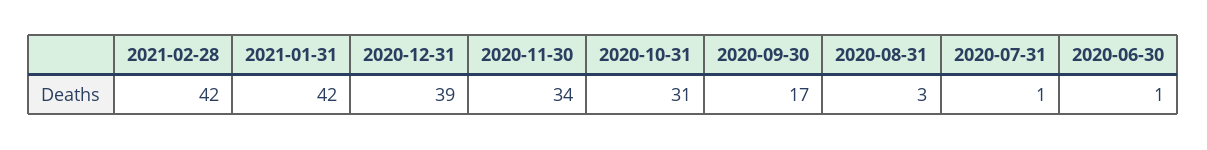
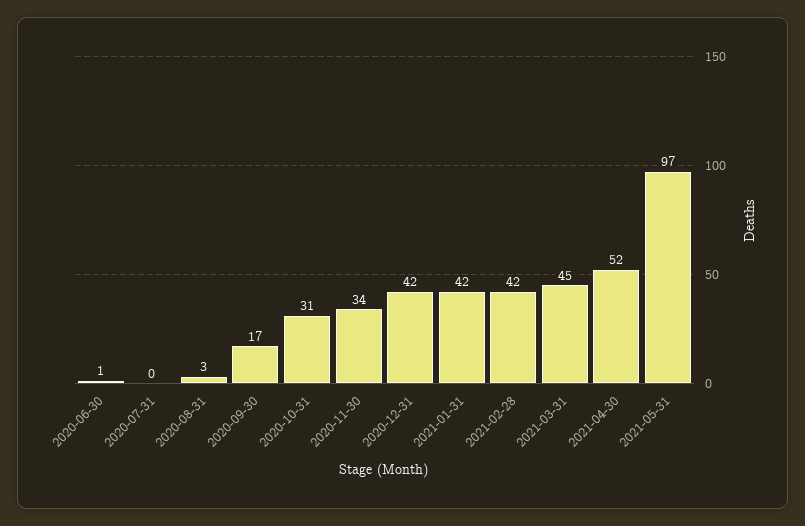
2020-12-31: 39 -> 42
2020-07-31: 1 -> 0
2021-03-31: none -> 45
2021-04-30: none -> 52
2021-05-31: none -> 97

